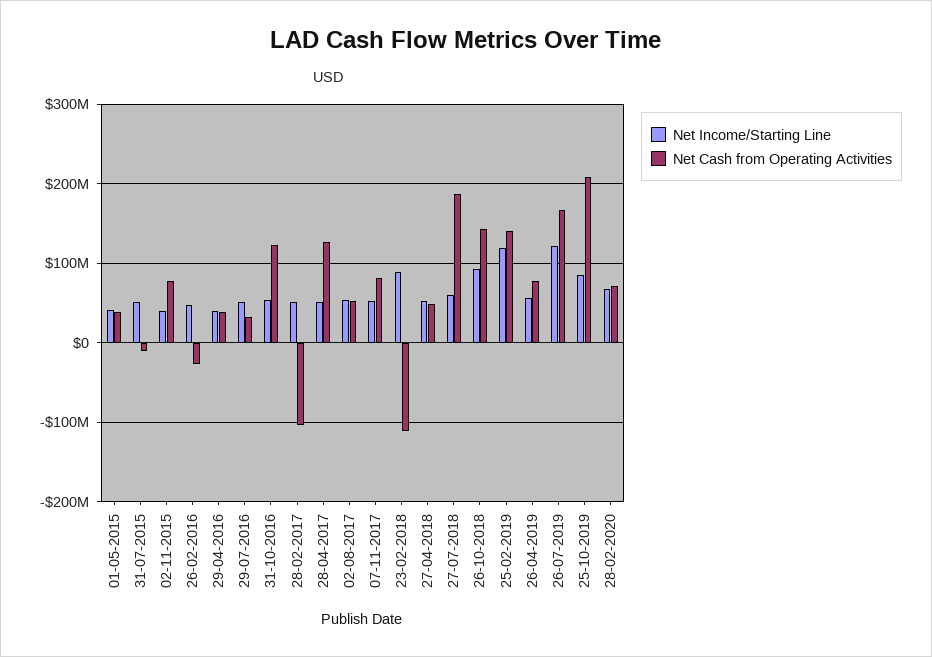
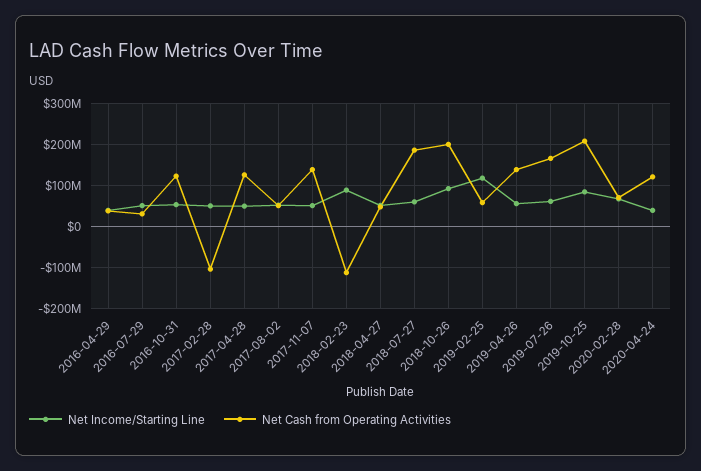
Net Income/Starting Line, 01-05-2015: 40000000 -> none
Net Cash from Operating Activities, 01-05-2015: 40000000 -> none
Net Income/Starting Line, 31-07-2015: 50000000 -> none
Net Cash from Operating Activities, 31-07-2015: -10000000 -> none
Net Income/Starting Line, 02-11-2015: 40000000 -> none
Net Cash from Operating Activities, 02-11-2015: 80000000 -> none
Net Income/Starting Line, 26-02-2016: 50000000 -> none
Net Cash from Operating Activities, 26-02-2016: -30000000 -> none
Net Cash from Operating Activities, 07-11-2017: 80000000 -> 140000000
Net Cash from Operating Activities, 26-10-2018: 140000000 -> 200000000
Net Cash from Operating Activities, 25-02-2019: 140000000 -> 60000000
Net Cash from Operating Activities, 26-04-2019: 80000000 -> 140000000
Net Income/Starting Line, 26-07-2019: 120000000 -> 60000000
Net Income/Starting Line, 2020-04-24: none -> 40000000
Net Cash from Operating Activities, 2020-04-24: none -> 120000000

